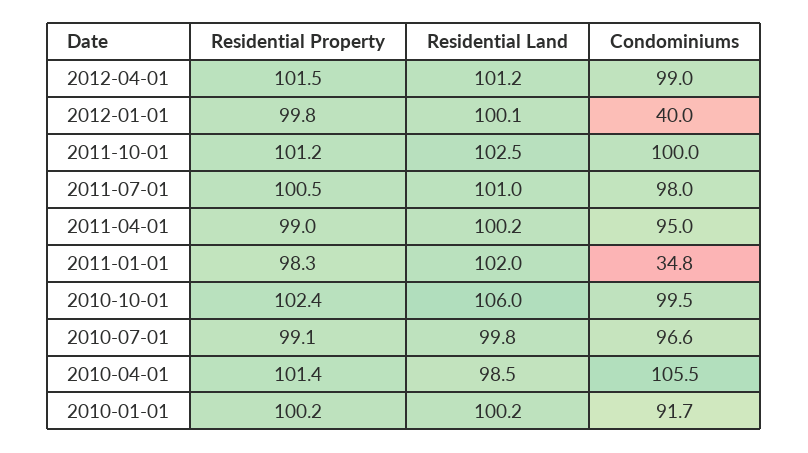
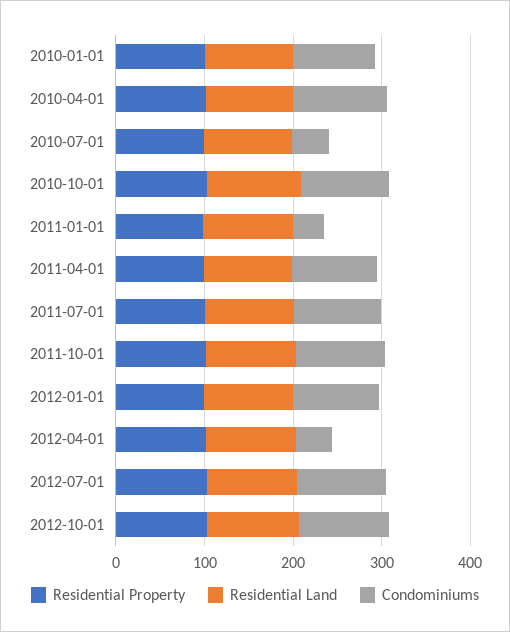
Condominiums, 2012-04-01: 99 -> 40
Condominiums, 2012-01-01: 40 -> 100
Condominiums, 2010-07-01: 96.6 -> 40
Residential Property, 2012-07-01: none -> 100
Residential Land, 2012-07-01: none -> 100
Condominiums, 2012-07-01: none -> 100
Residential Property, 2012-10-01: none -> 100
Residential Land, 2012-10-01: none -> 100
Condominiums, 2012-10-01: none -> 100

